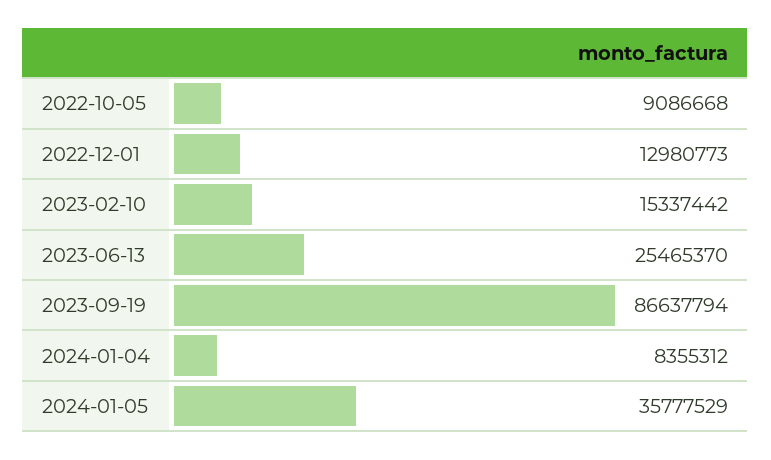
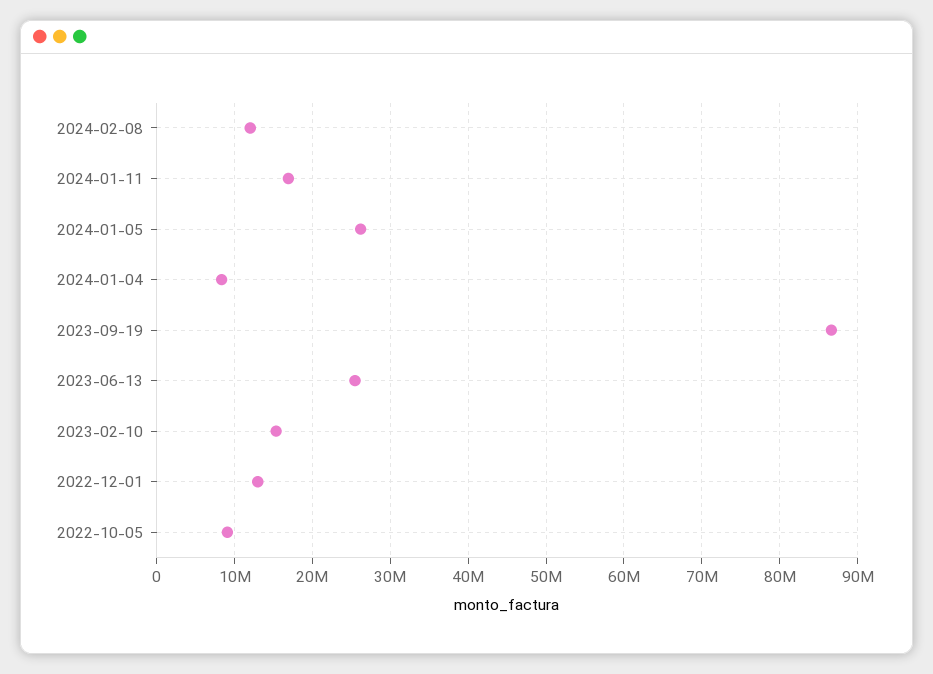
2024-01-05: 35777529 -> 26000000
2024-02-08: none -> 12000000
2024-01-11: none -> 17000000

